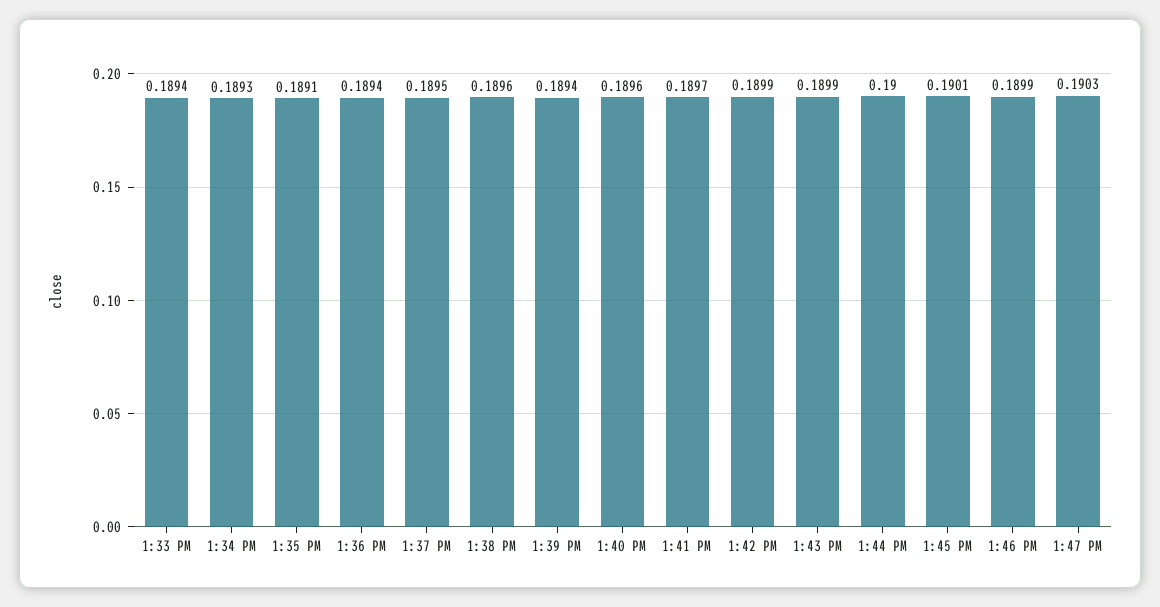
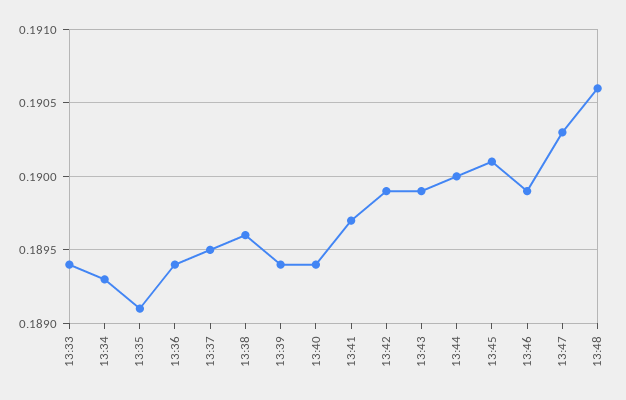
1:40 PM: 0.1896 -> 0.1894
13:48: none -> 0.1906

